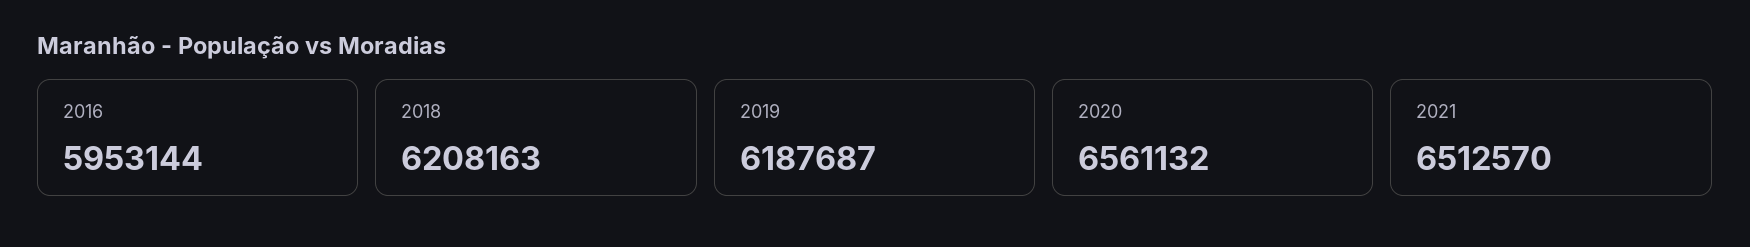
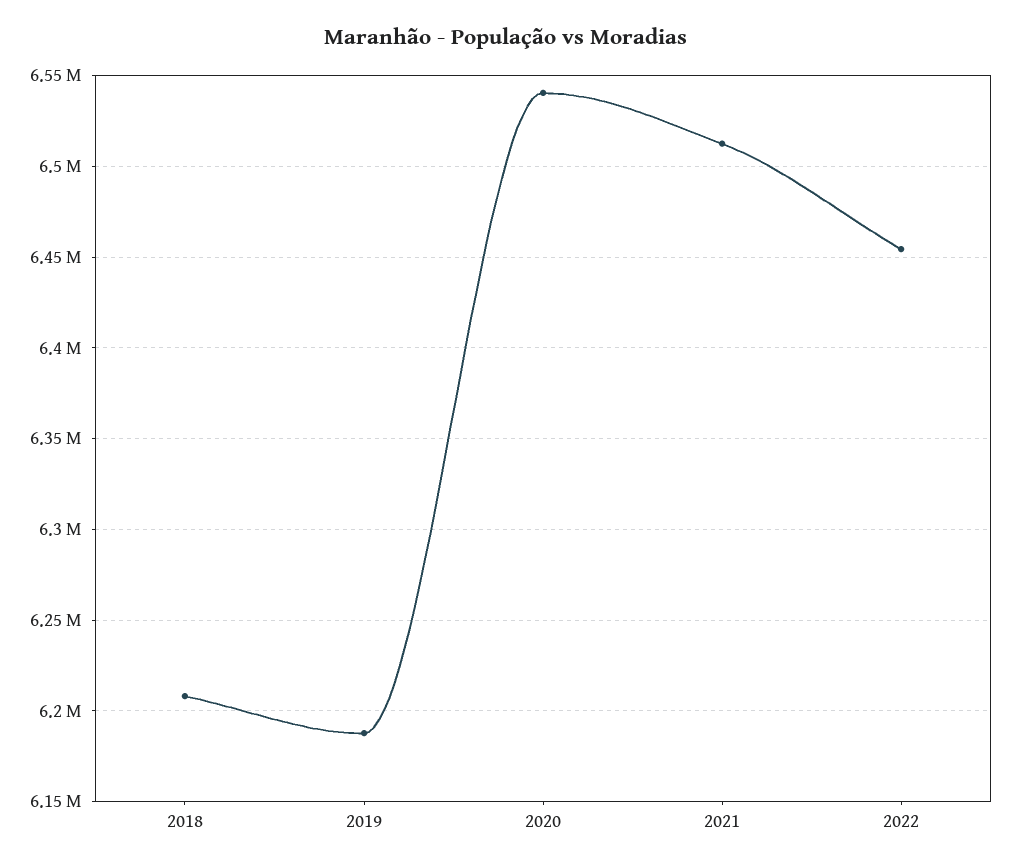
2016: 5953144 -> none
2020: 6561132 -> 6540000
2022: none -> 6455000

